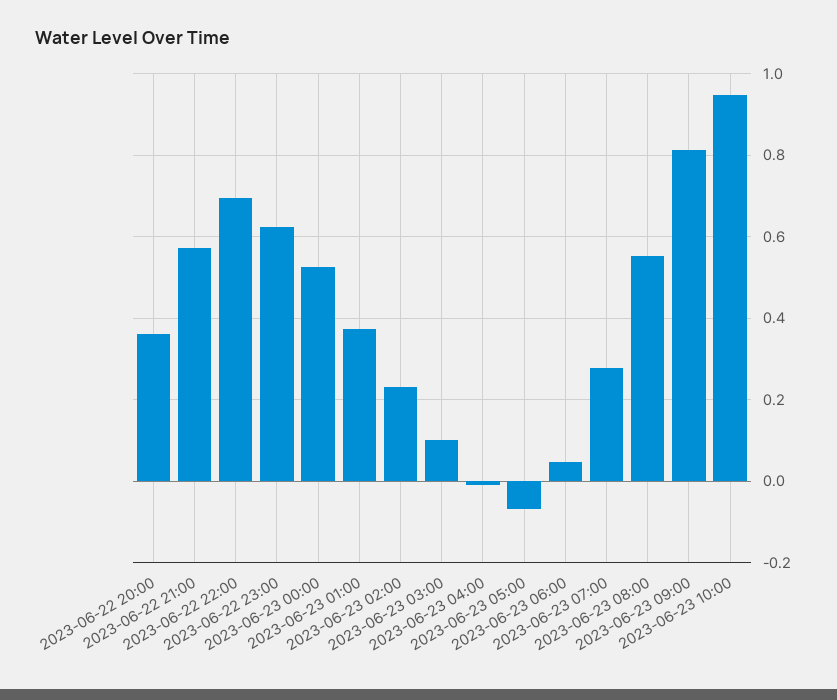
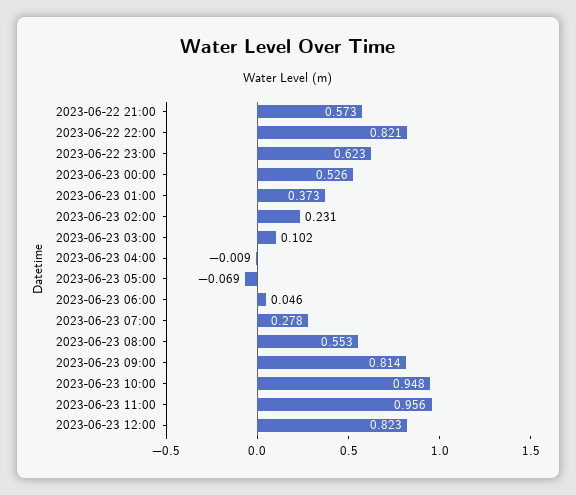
2023-06-22 20:00: 0.36 -> none
2023-06-22 22:00: 0.7 -> 0.821
2023-06-23 11:00: none -> 0.956
2023-06-23 12:00: none -> 0.823

